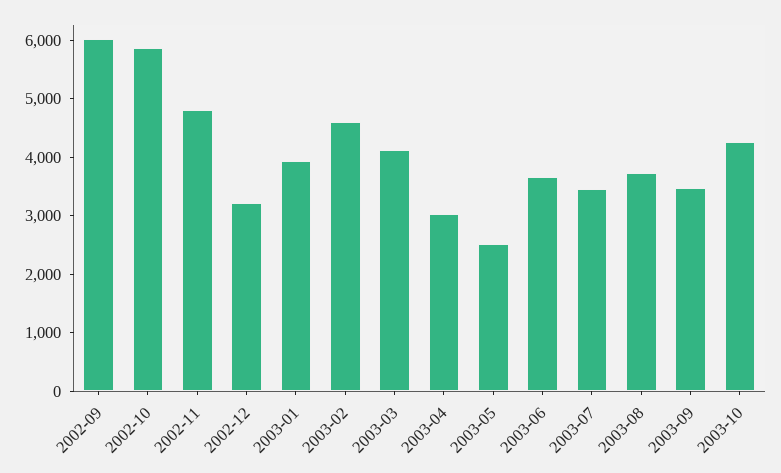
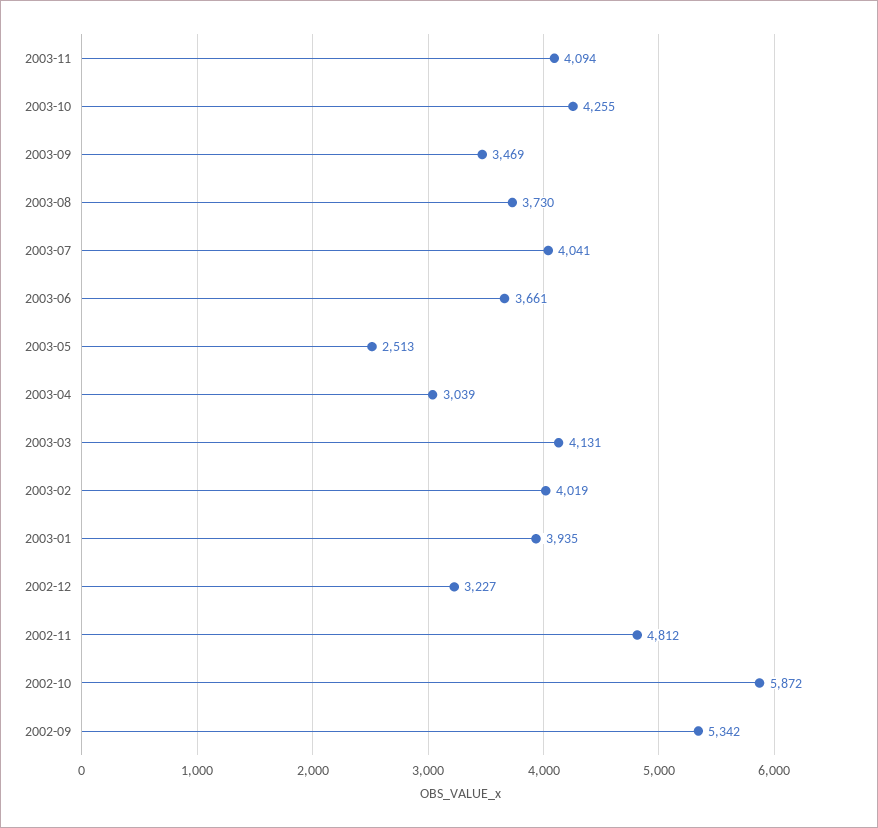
2002-09: 6000 -> 5342
2003-02: 4600 -> 4019
2003-07: 3400 -> 4041
2003-11: none -> 4094

